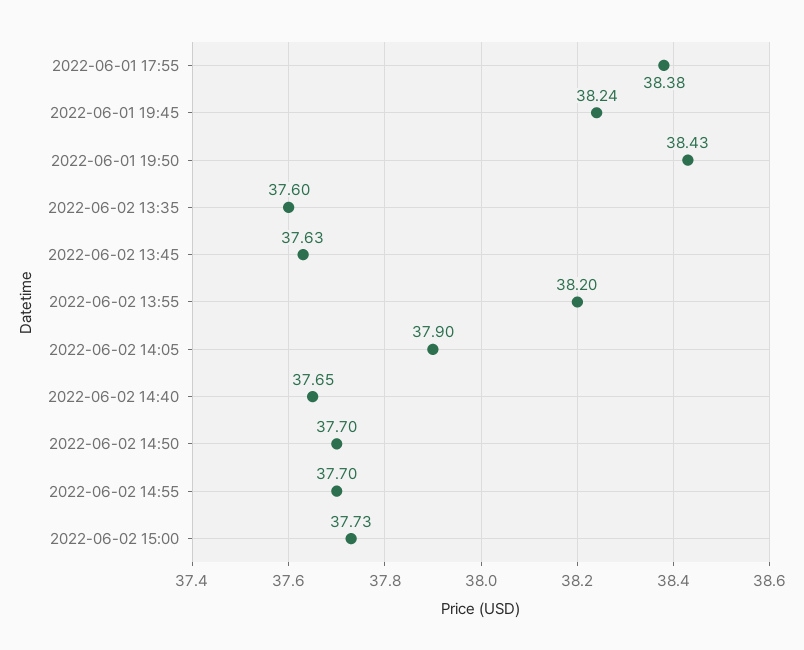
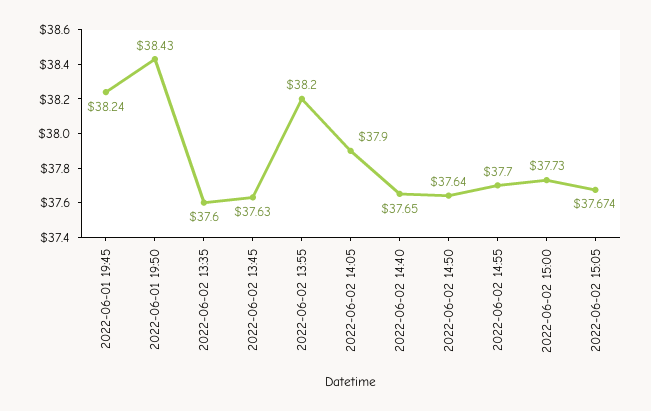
2022-06-01 17:55: 38.38 -> none
2022-06-02 14:50: 37.7 -> 37.64
2022-06-02 15:05: none -> 37.674

